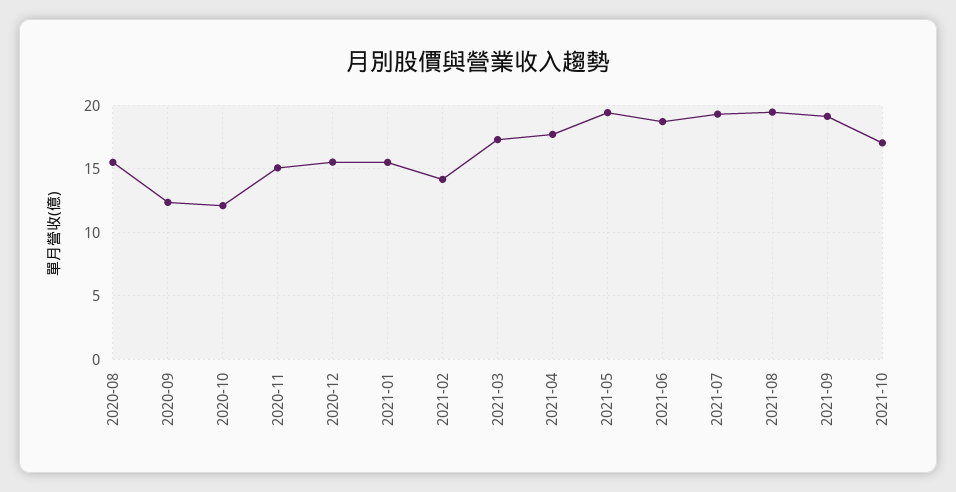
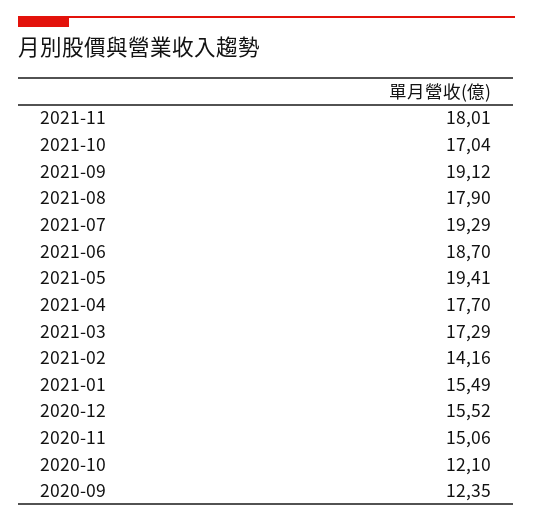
2020-08: 15.5 -> none
2021-08: 19.5 -> 17.9
2021-11: none -> 18.01

